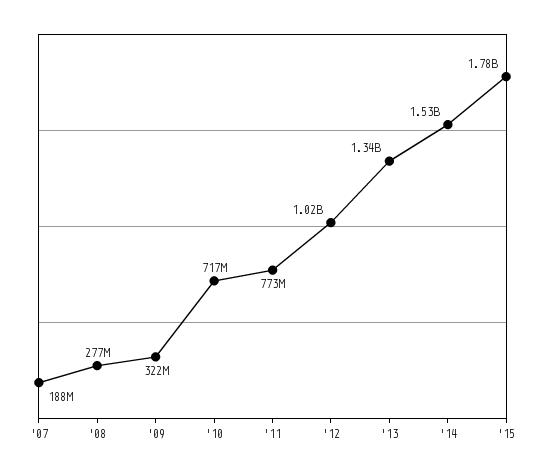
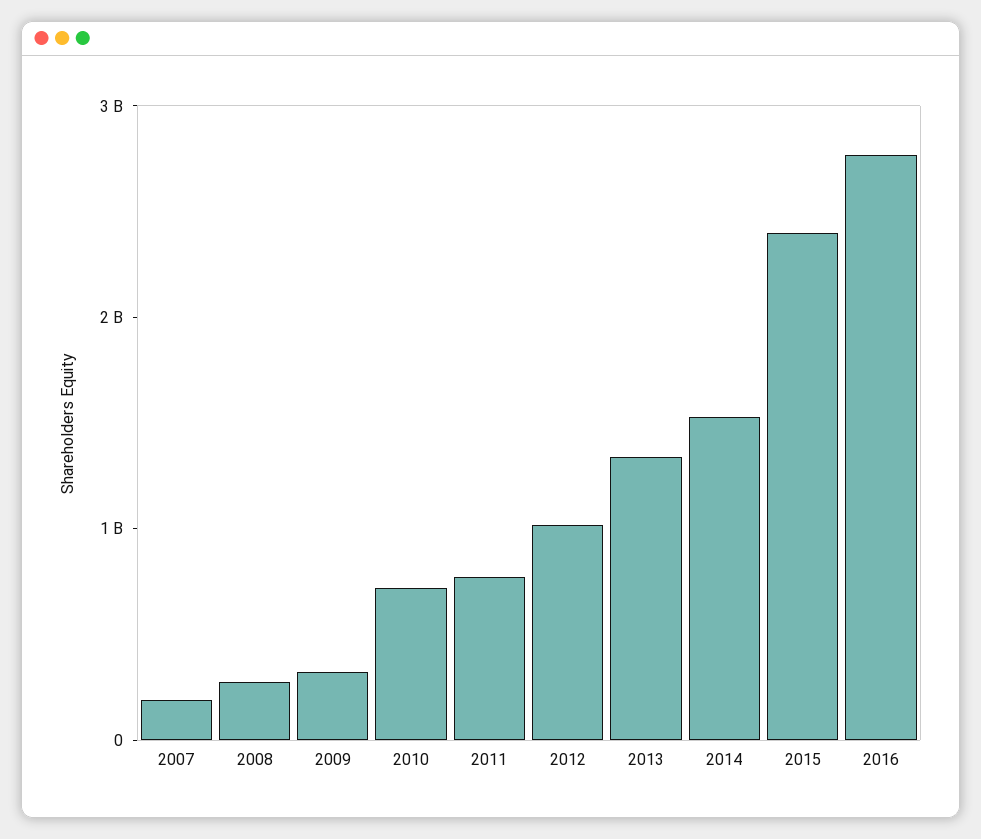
'15: 1780000000 -> 2400000000
2016: none -> 2800000000

